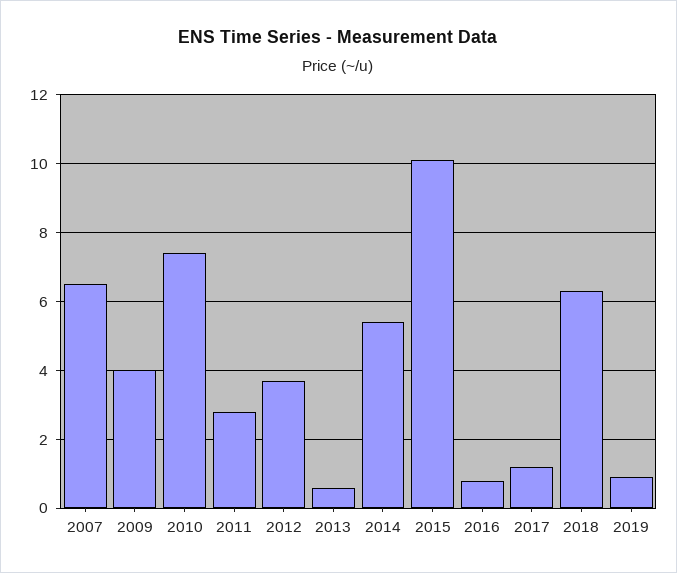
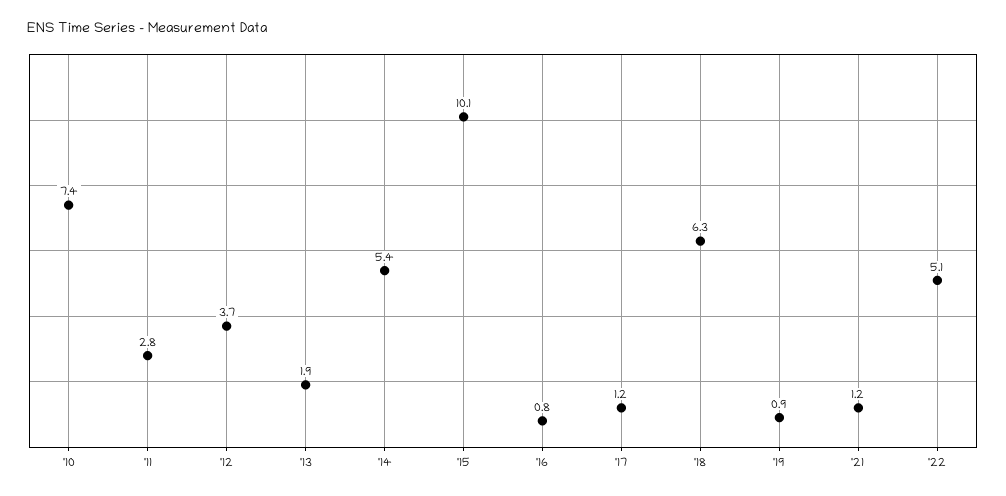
2007: 6.5 -> none
2009: 4 -> none
2013: 0.5 -> 1.9
'21: none -> 1.2
'22: none -> 5.1

